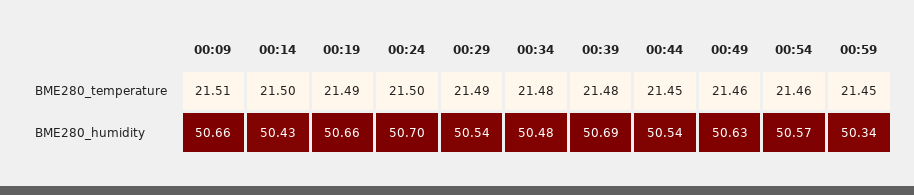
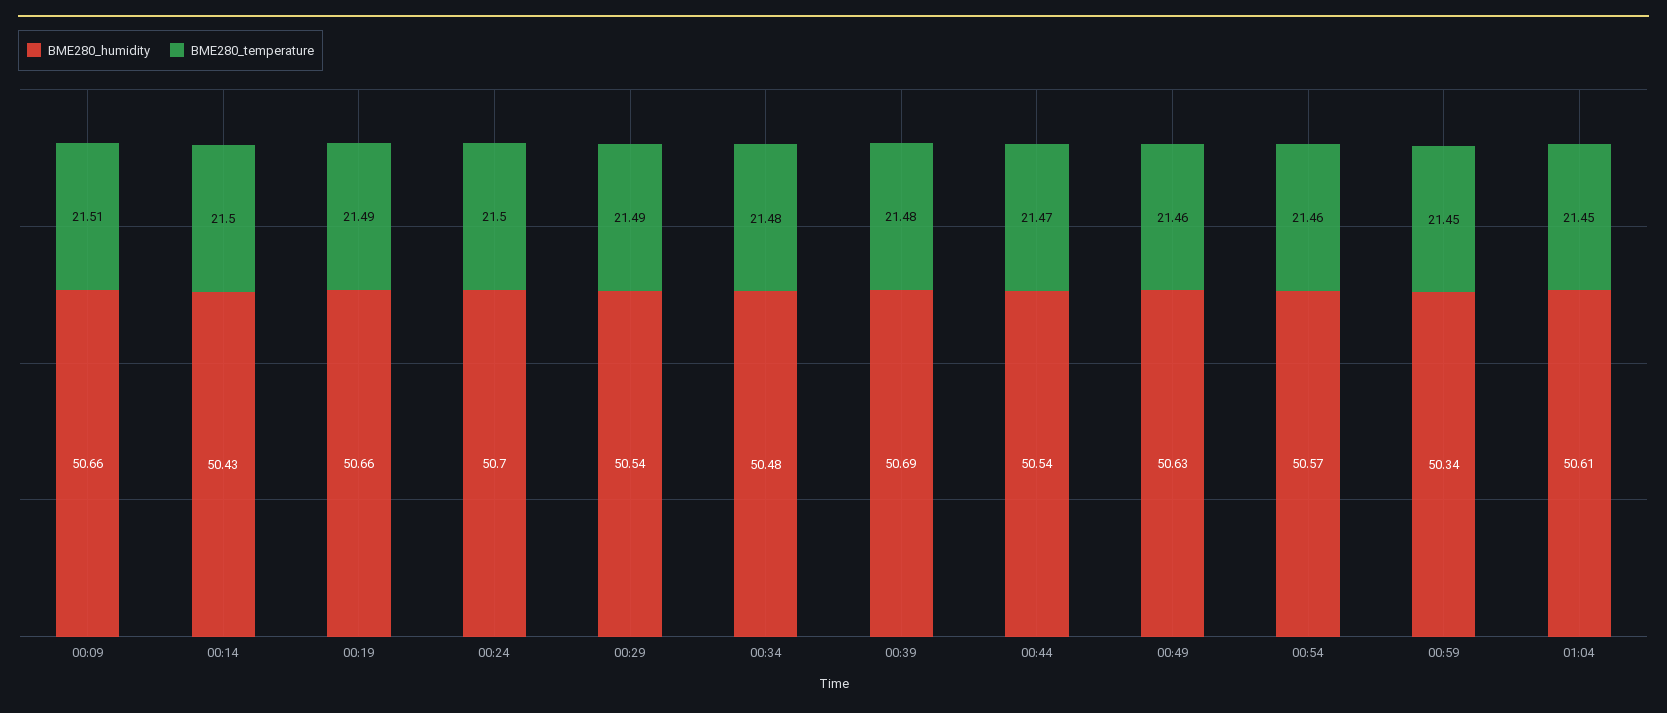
BME280_temperature, 00:44: 21.45 -> 21.47
BME280_humidity, 01:04: none -> 50.61
BME280_temperature, 01:04: none -> 21.45

